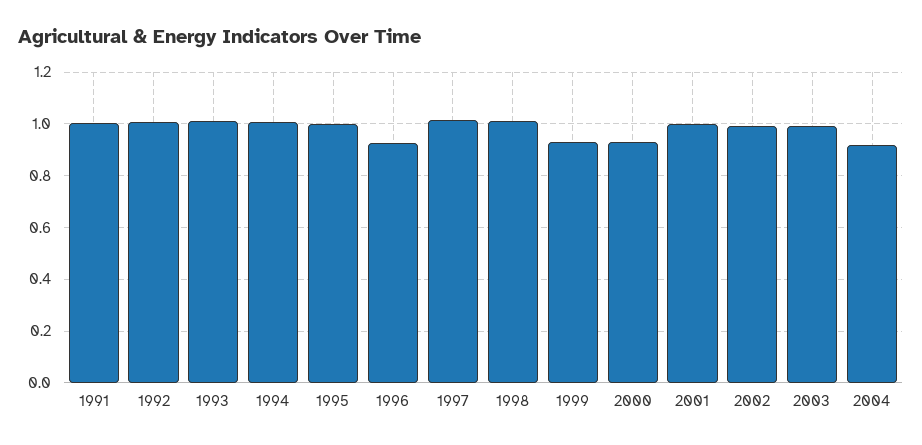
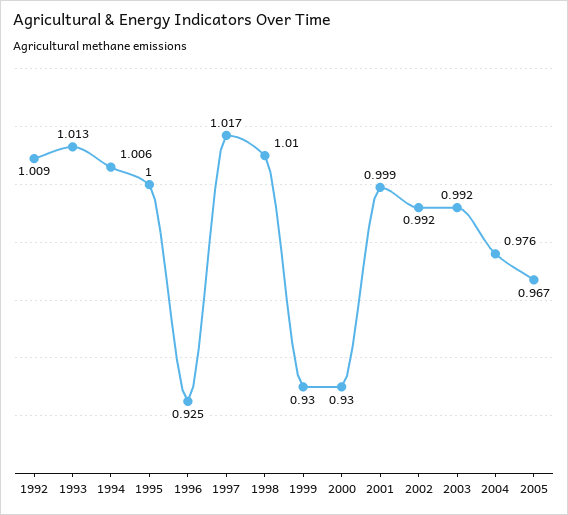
1991: 1 -> none
2004: 0.925 -> 0.976
2005: none -> 0.967

